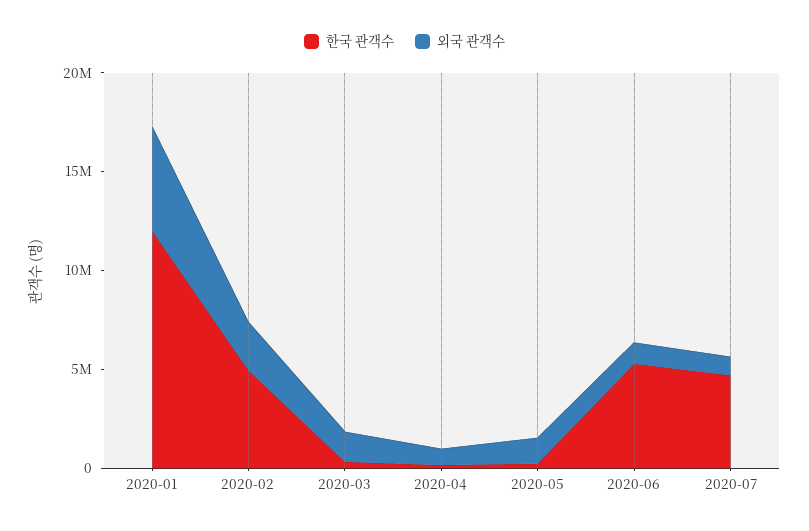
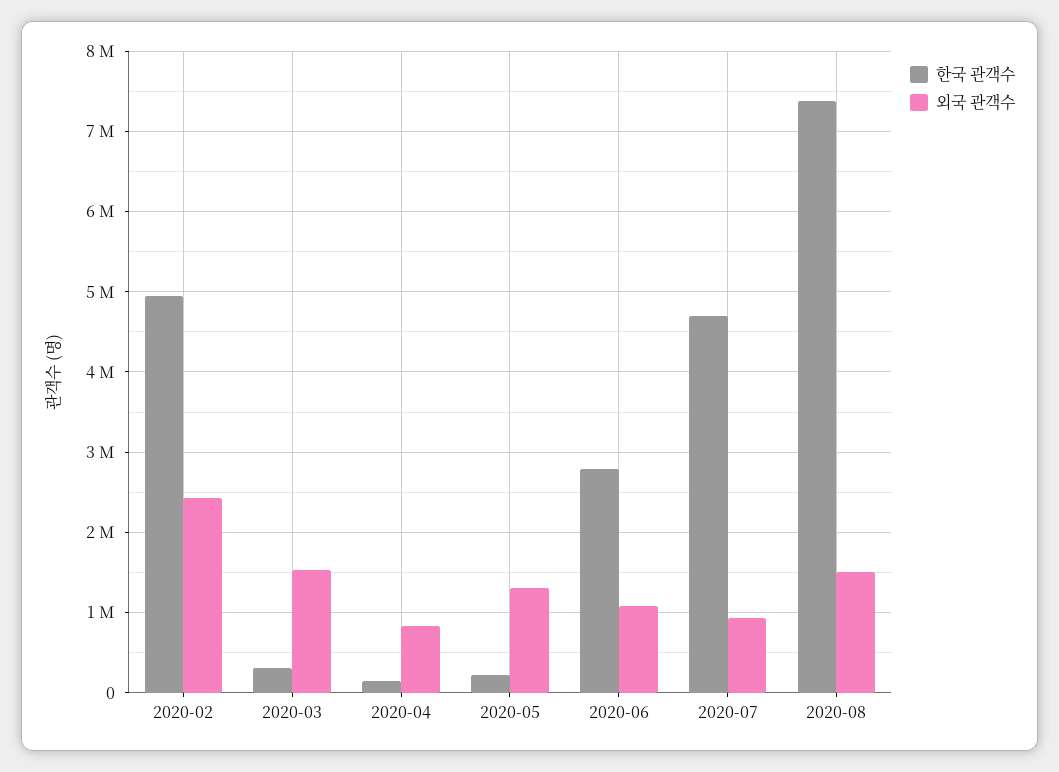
한국 관객수, 2020-01: 12000000 -> none
외국 관객수, 2020-01: 5000000 -> none
한국 관객수, 2020-06: 5000000 -> 2800000
한국 관객수, 2020-08: none -> 7400000
외국 관객수, 2020-08: none -> 1500000

